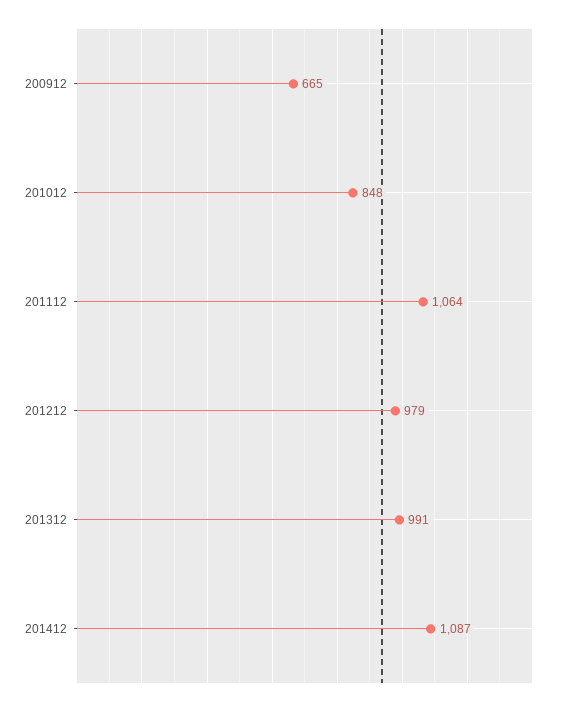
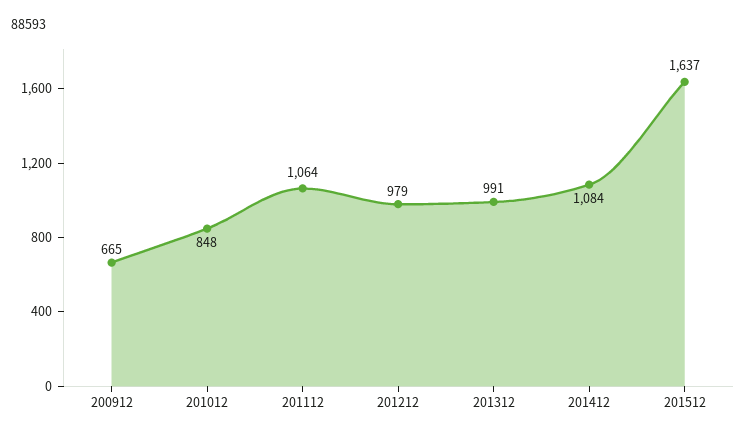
201412: 1087 -> 1084
201512: none -> 1637

